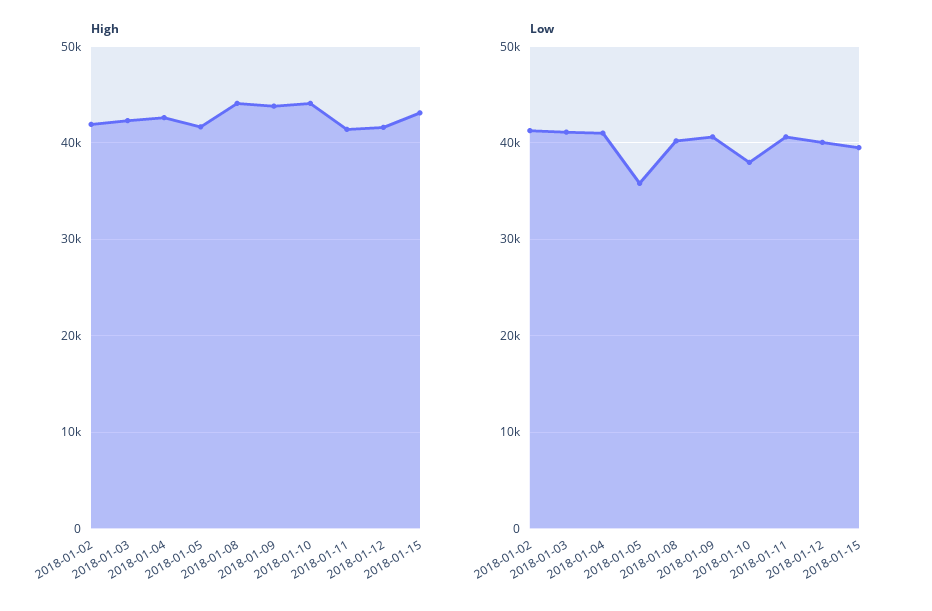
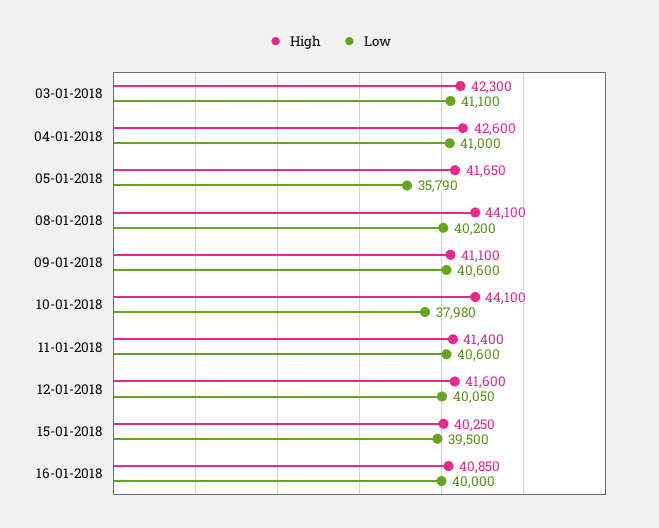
High, 2018-01-02: 42000 -> none
High, 2018-01-09: 44000 -> 41100
High, 2018-01-15: 43000 -> 40250
Low, 2018-01-02: 41000 -> none
High, 16-01-2018: none -> 40850
Low, 16-01-2018: none -> 40000

